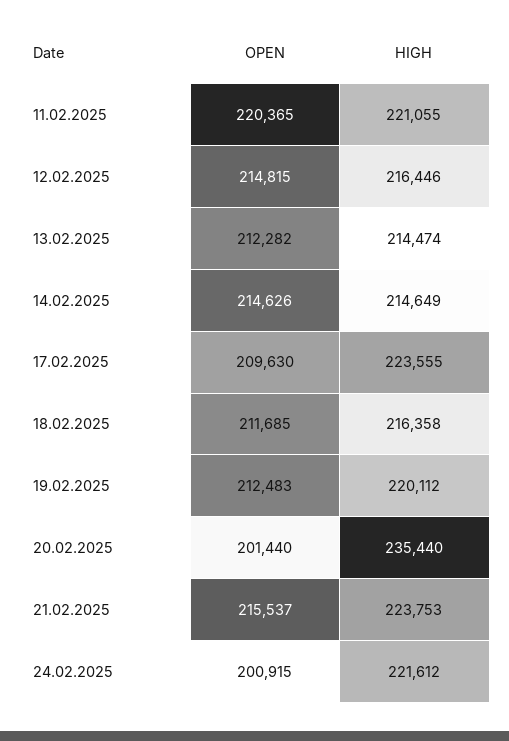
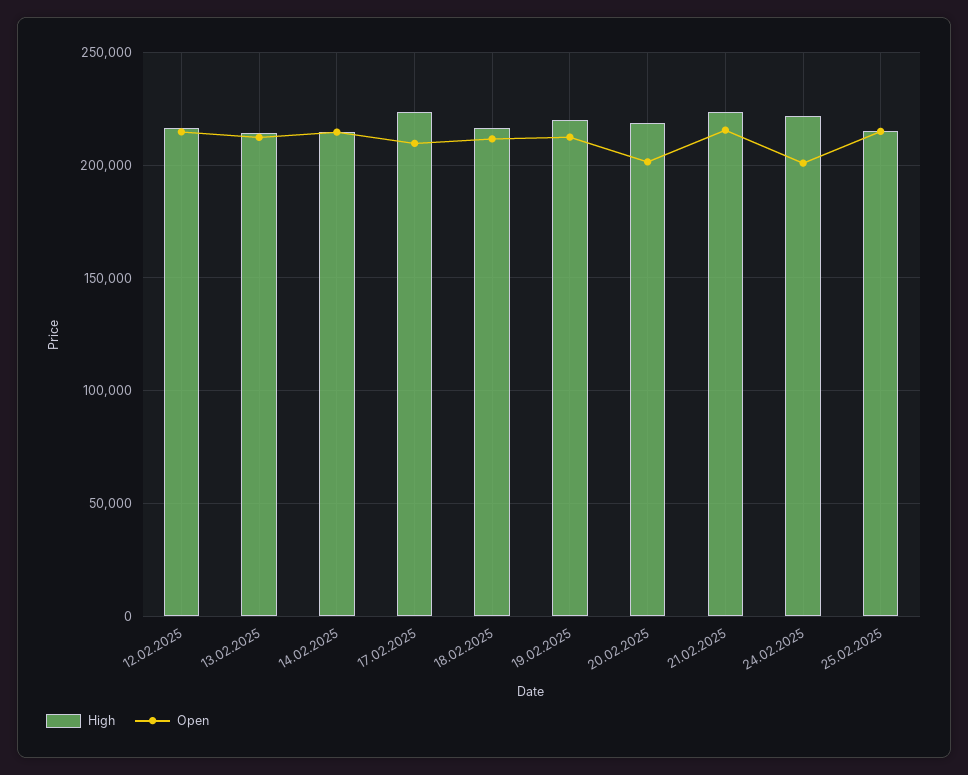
OPEN, 11.02.2025: 220365 -> none
HIGH, 11.02.2025: 221055 -> none
HIGH, 20.02.2025: 235440 -> 220000
HIGH, 25.02.2025: none -> 215000
OPEN, 25.02.2025: none -> 215000

